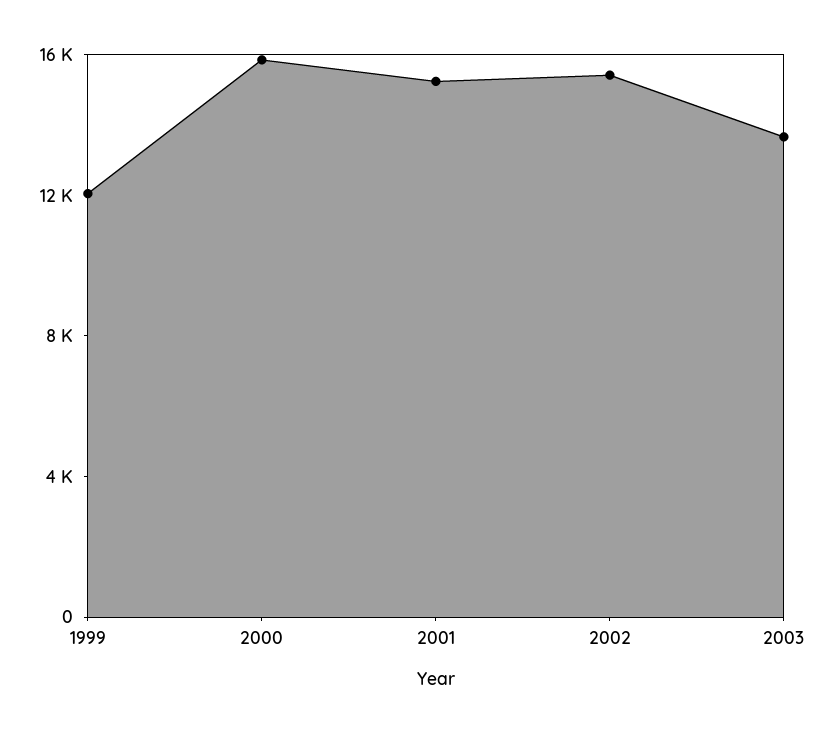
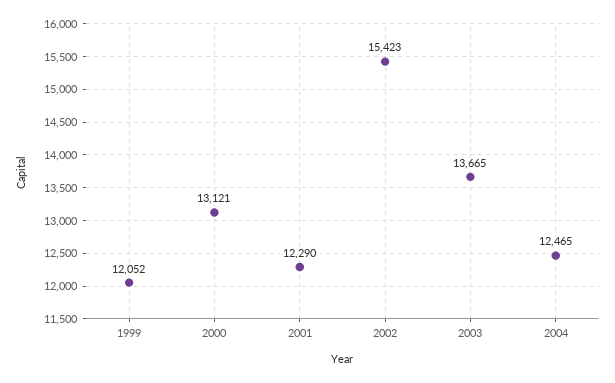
2000: 16000 -> 13121
2001: 15000 -> 12290
2004: none -> 12465

